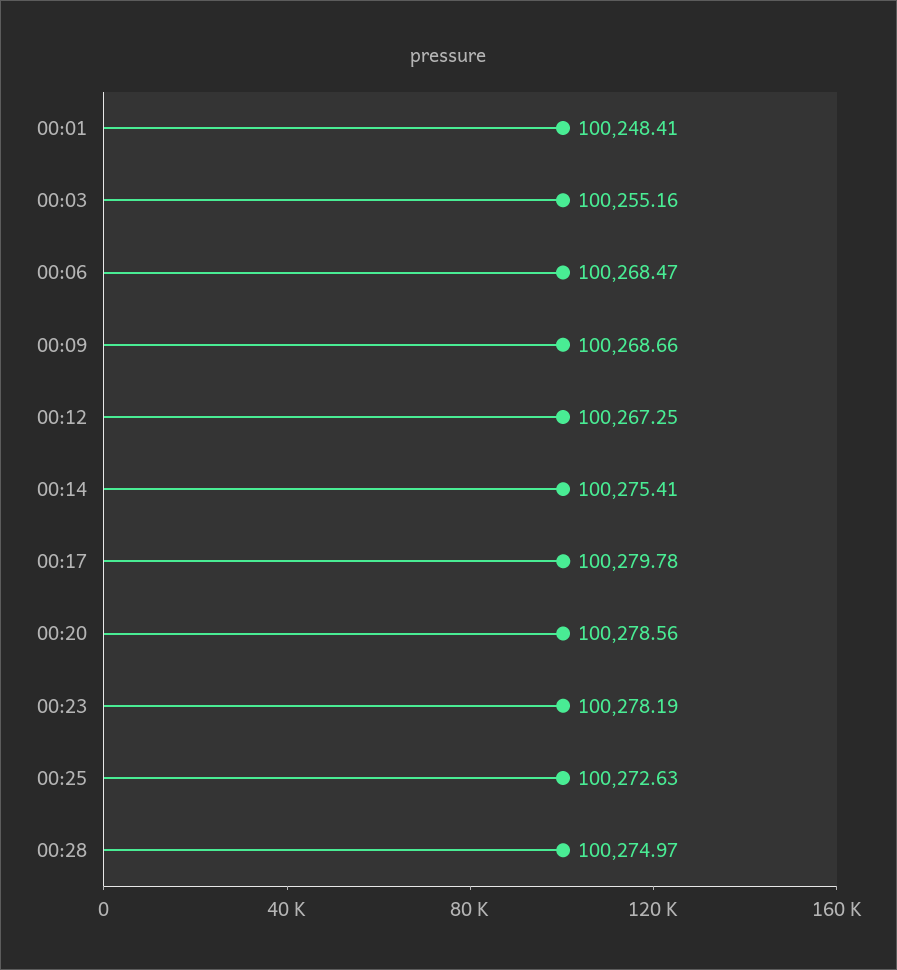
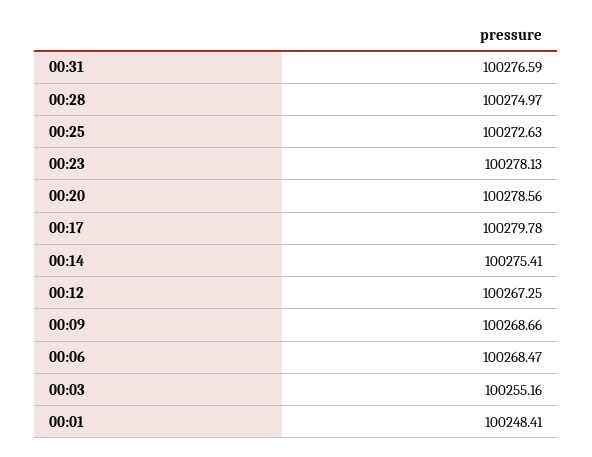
00:23: 100278.19 -> 100278.13
00:31: none -> 100276.59

